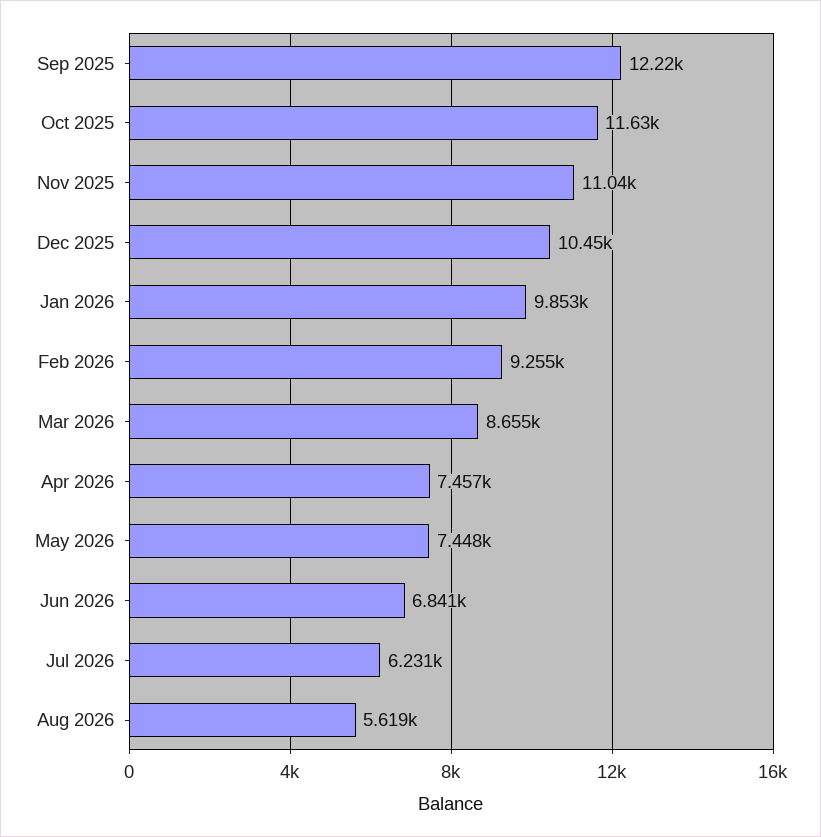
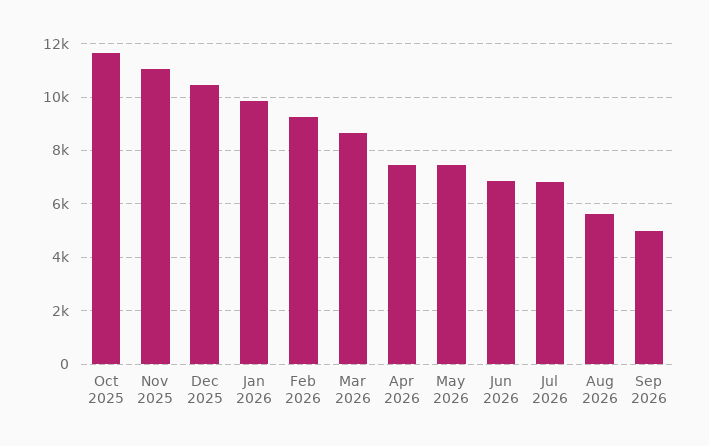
Sep 2025: 12220 -> none
Jul 2026: 6231 -> 6750
Sep 2026: none -> 5000

